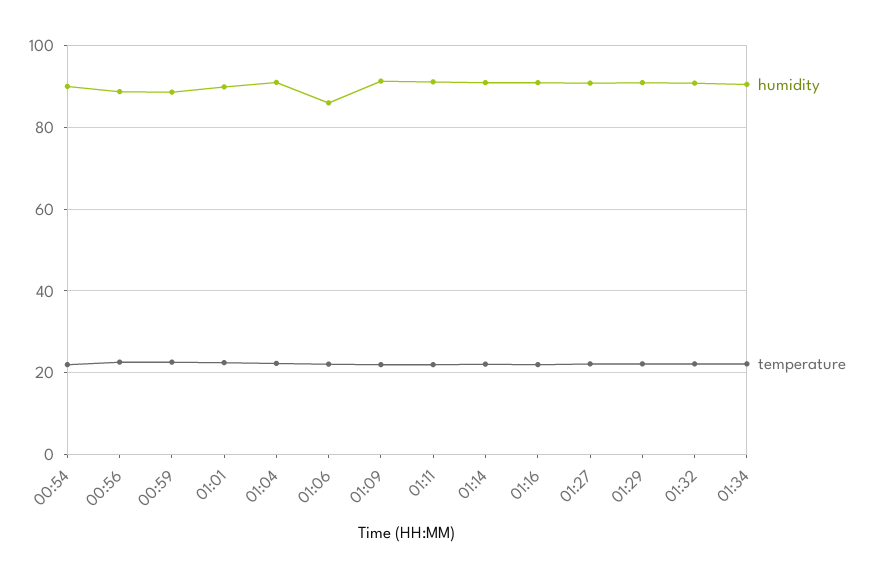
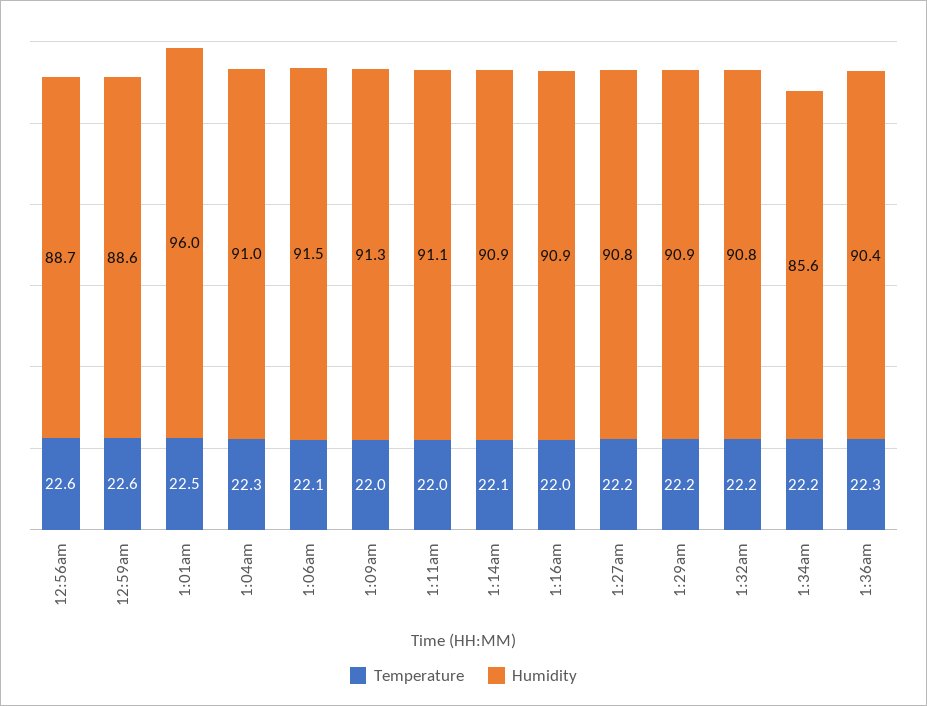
humidity, 00:54: 90 -> none
temperature, 00:54: 22 -> none
humidity, 01:01: 90 -> 96
humidity, 01:06: 86 -> 91.5
humidity, 01:34: 90 -> 85.6
temperature, 1:36am: none -> 22.3
humidity, 1:36am: none -> 90.4

